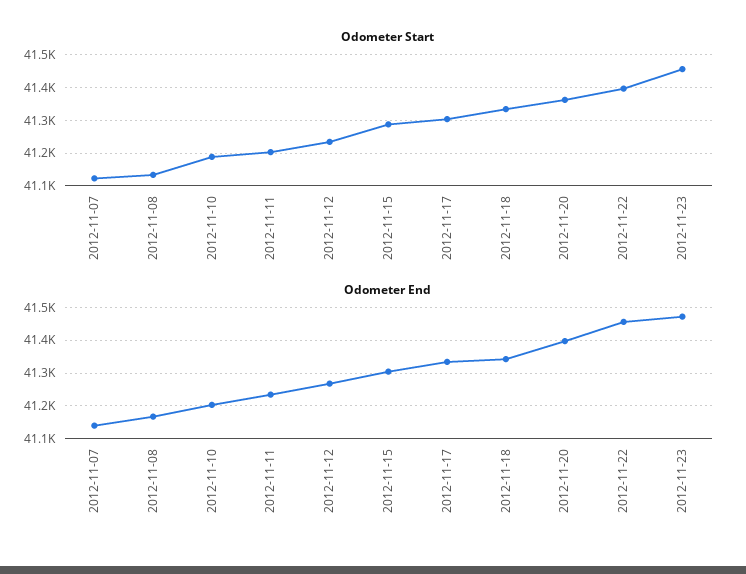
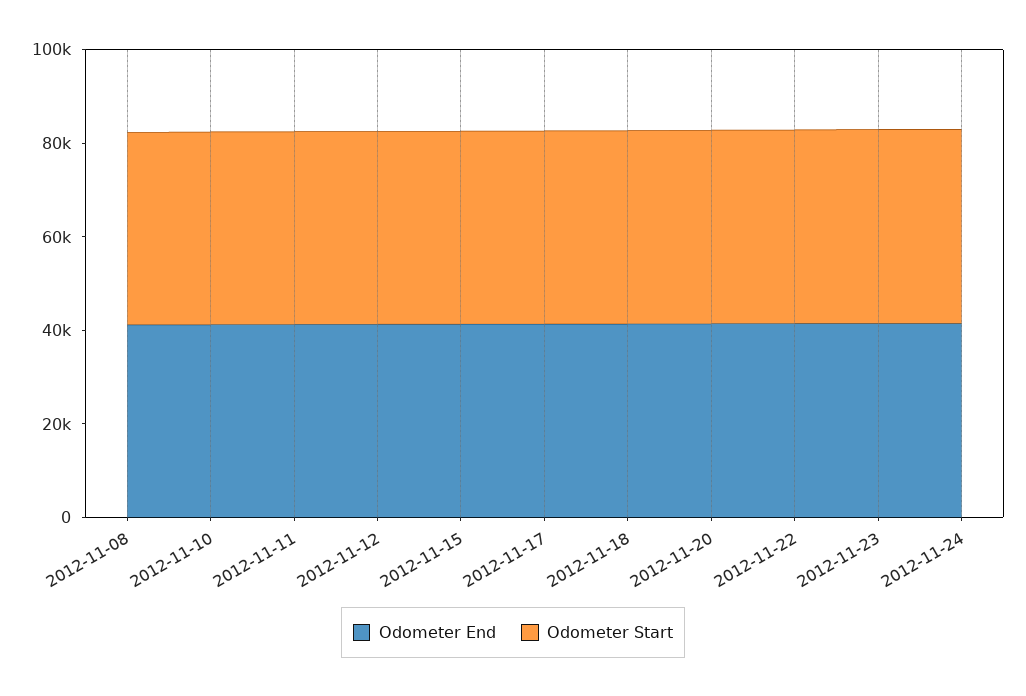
Odometer Start, 2012-11-07: 41120 -> none
Odometer End, 2012-11-07: 41140 -> none
Odometer End, 2012-11-24: none -> 40000
Odometer Start, 2012-11-24: none -> 40000

